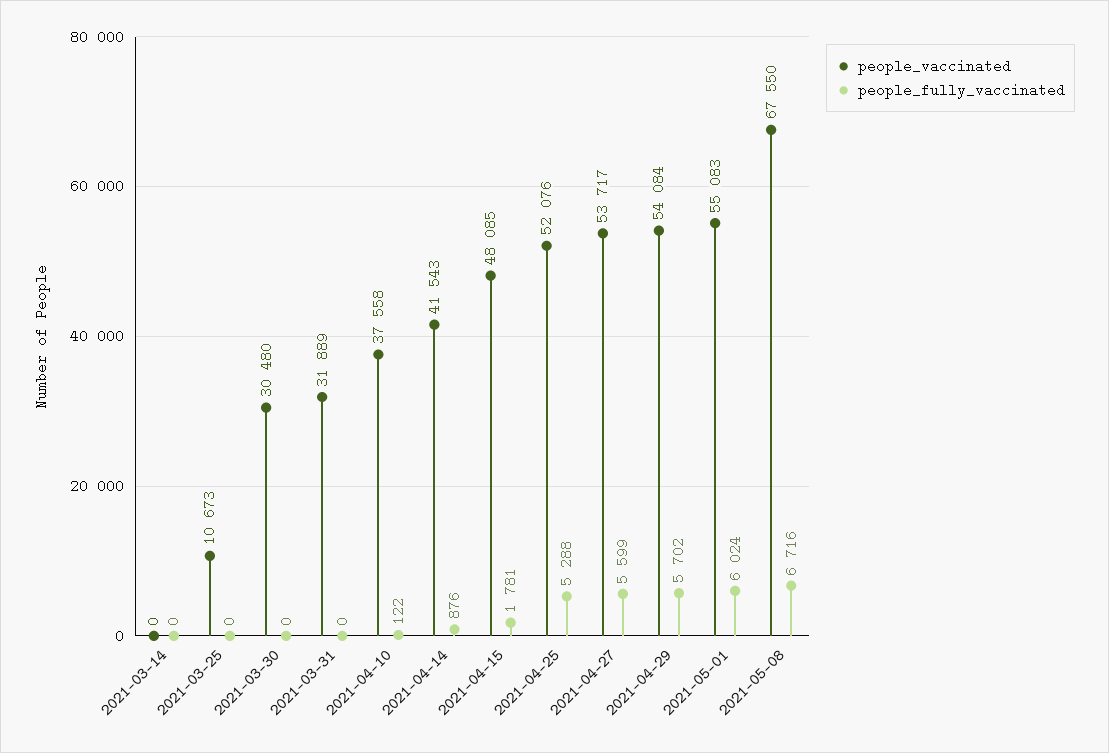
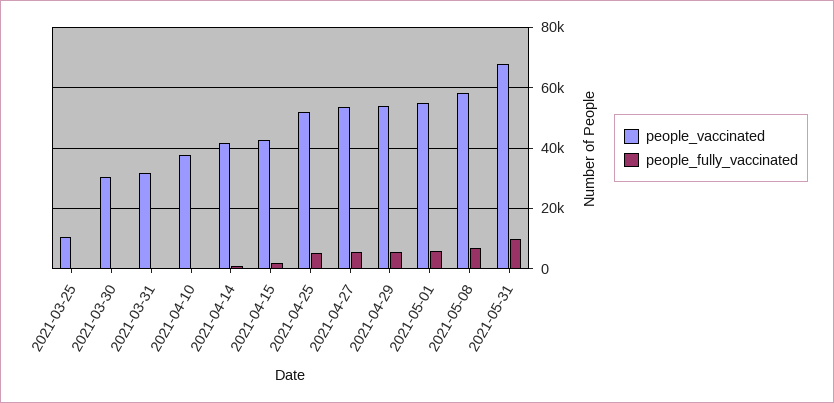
people_vaccinated, 2021-03-14: 0 -> none
people_fully_vaccinated, 2021-03-14: 0 -> none
people_vaccinated, 2021-04-15: 48085 -> 42000
people_vaccinated, 2021-05-08: 67550 -> 58000
people_vaccinated, 2021-05-31: none -> 68000
people_fully_vaccinated, 2021-05-31: none -> 10000

